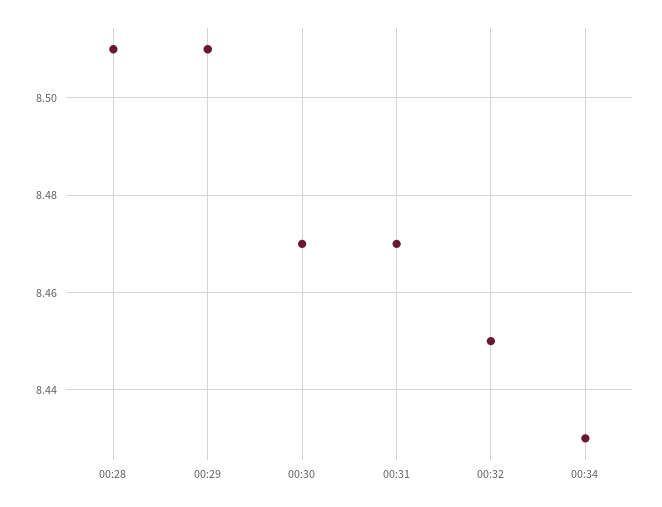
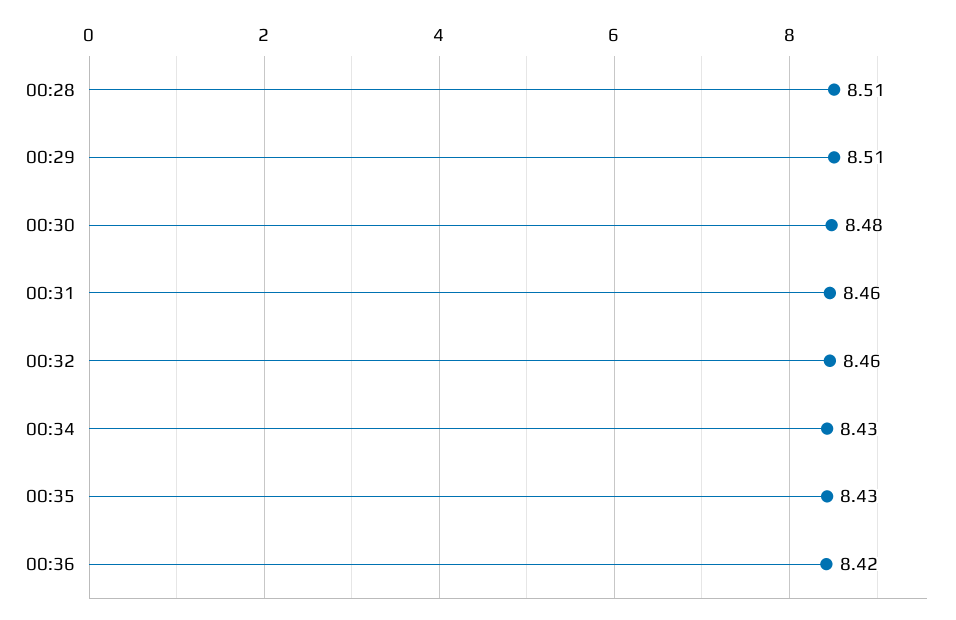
00:30: 8.47 -> 8.48
00:31: 8.47 -> 8.46
00:32: 8.45 -> 8.46
00:35: none -> 8.43
00:36: none -> 8.42

